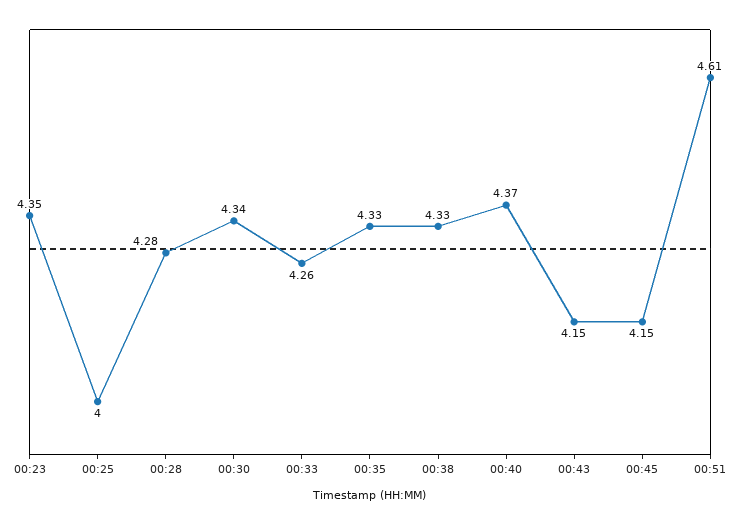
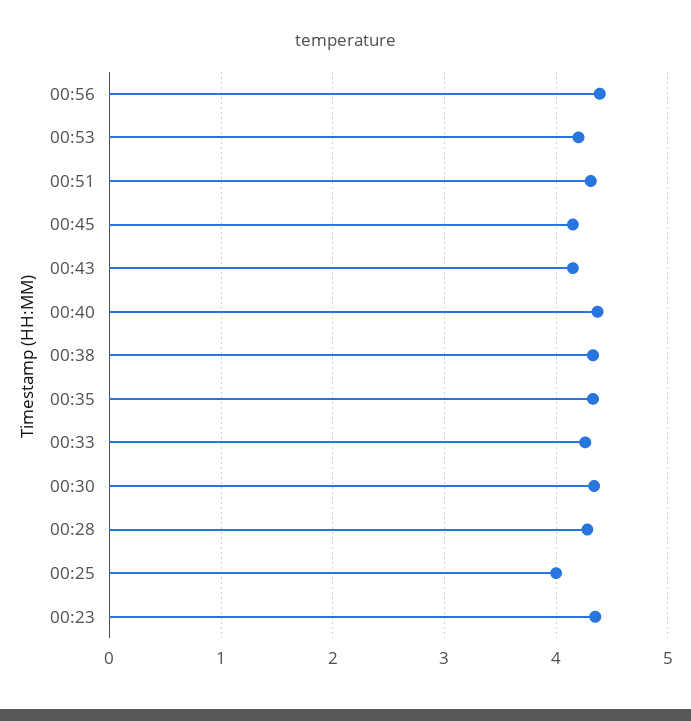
00:51: 4.61 -> 4.3
00:56: none -> 4.4
00:53: none -> 4.2

